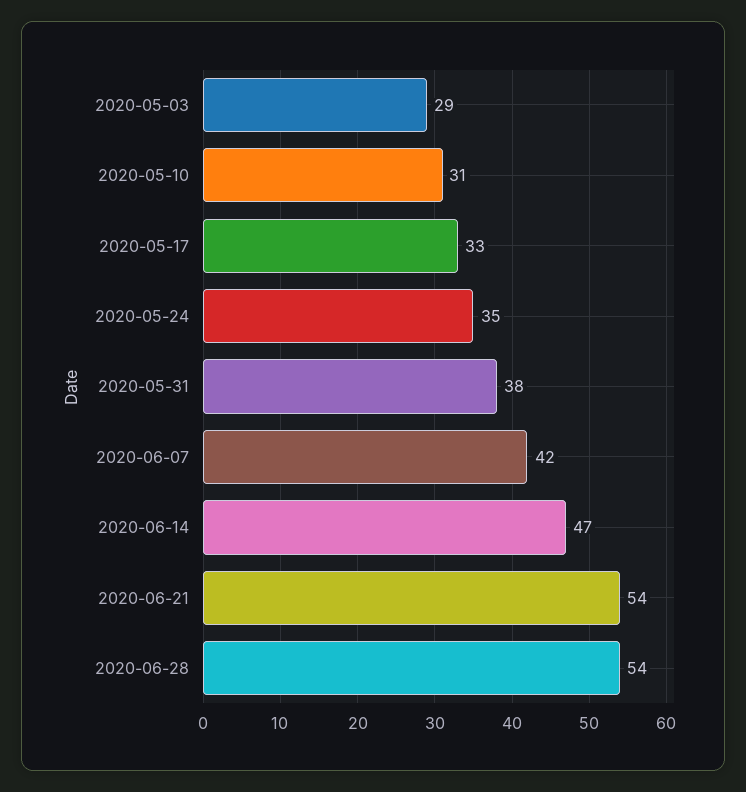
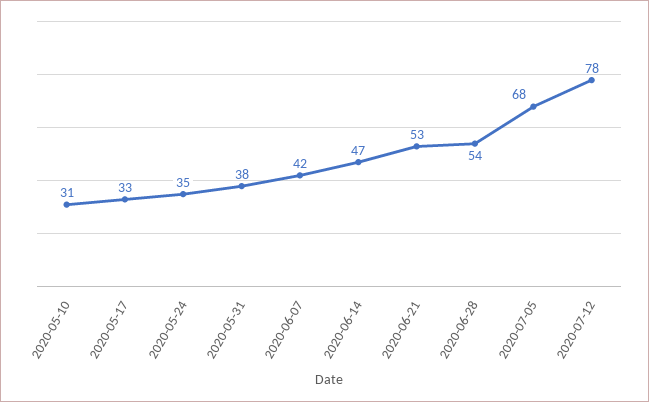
2020-05-03: 29 -> none
2020-06-21: 54 -> 53
2020-07-05: none -> 68
2020-07-12: none -> 78

